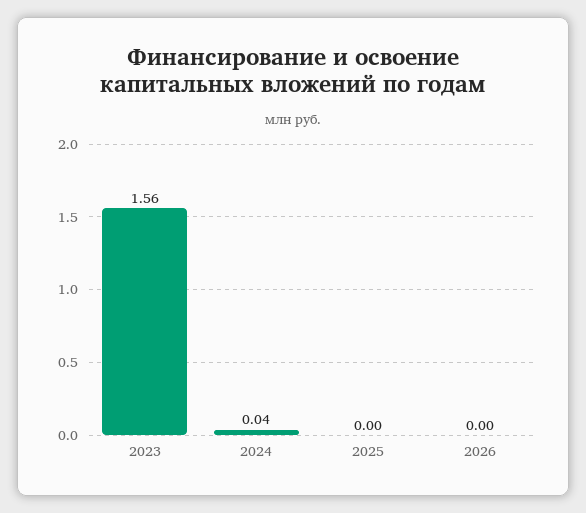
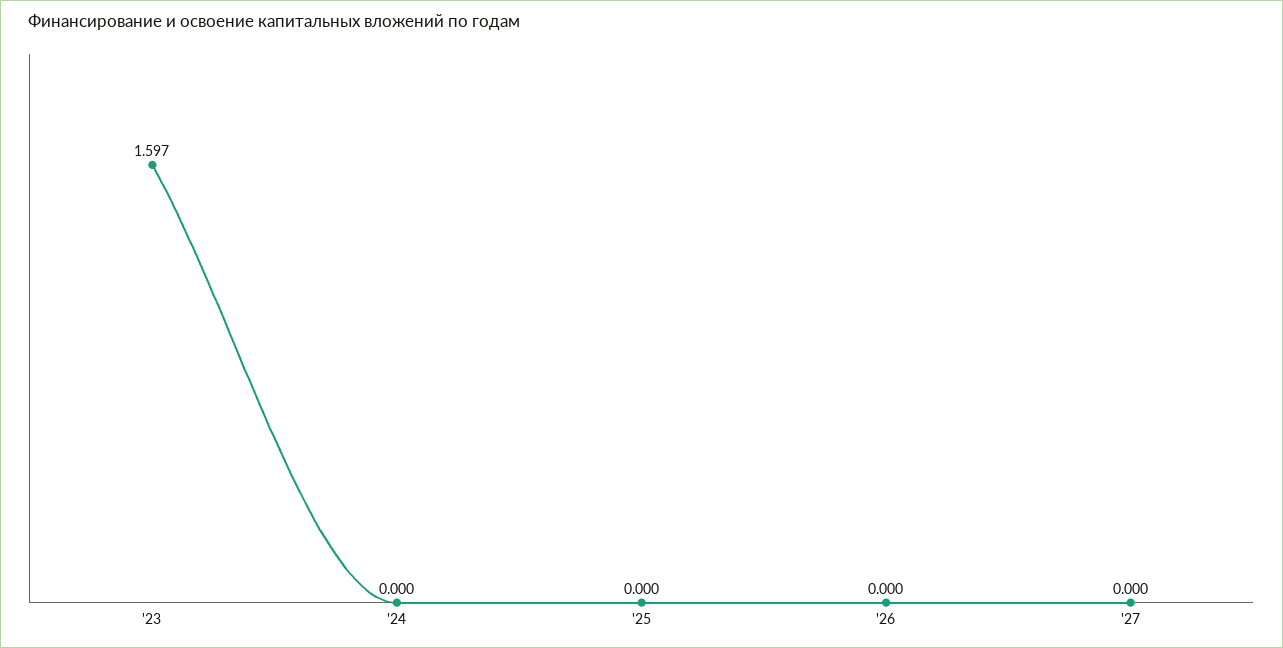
2023: 1.56 -> 1.597
2024: 0.04 -> 0
'27: none -> 0

